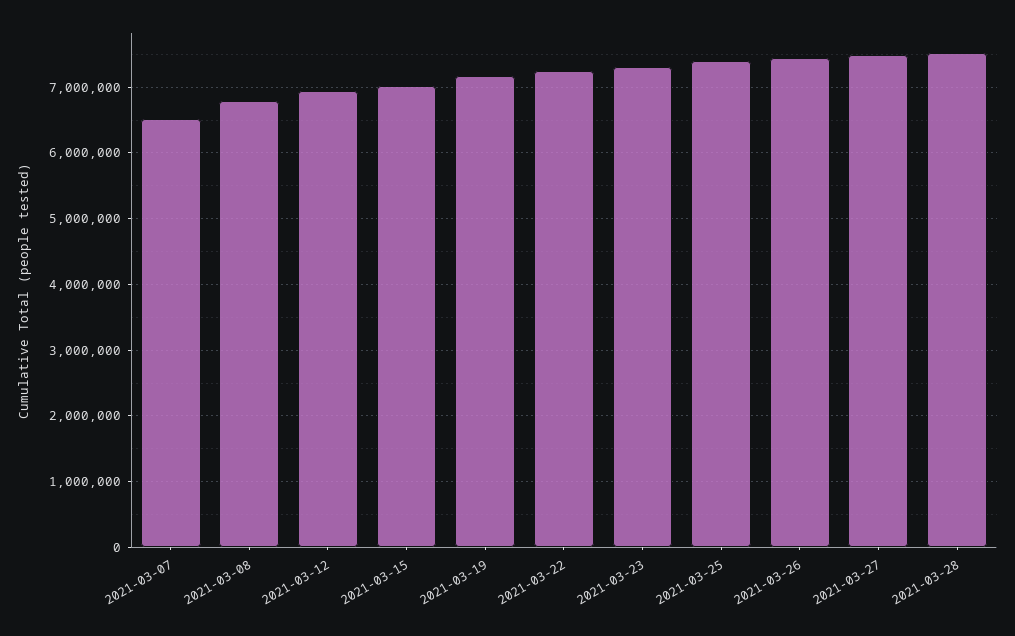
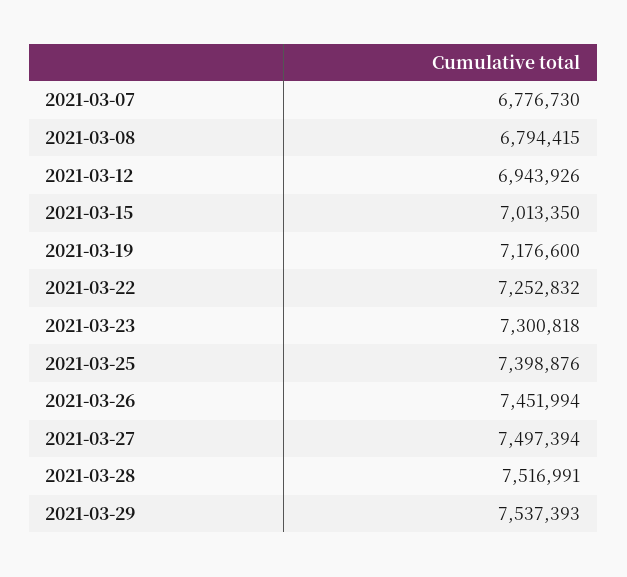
2021-03-07: 6500000 -> 6776730
2021-03-29: none -> 7537393

